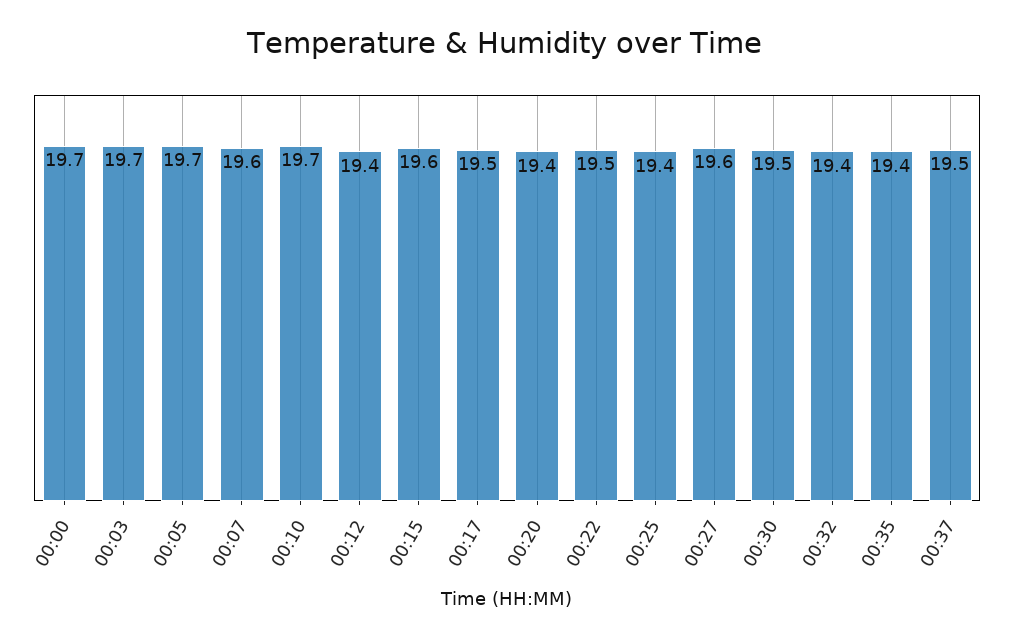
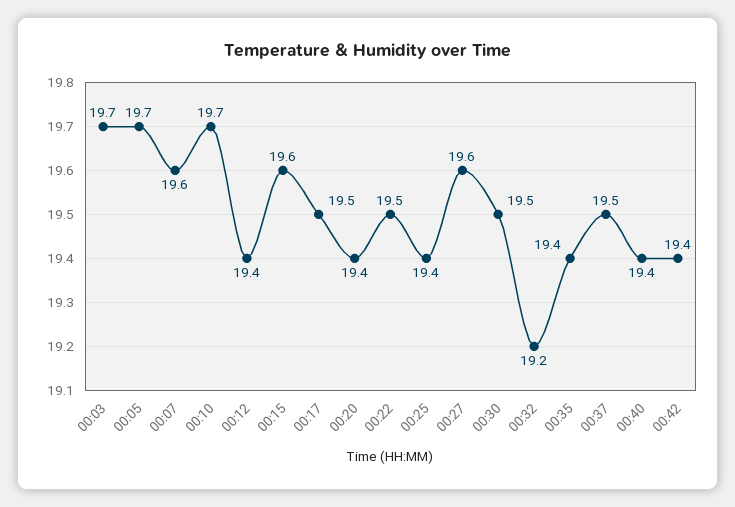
00:00: 19.7 -> none
00:32: 19.4 -> 19.2
00:40: none -> 19.4
00:42: none -> 19.4

